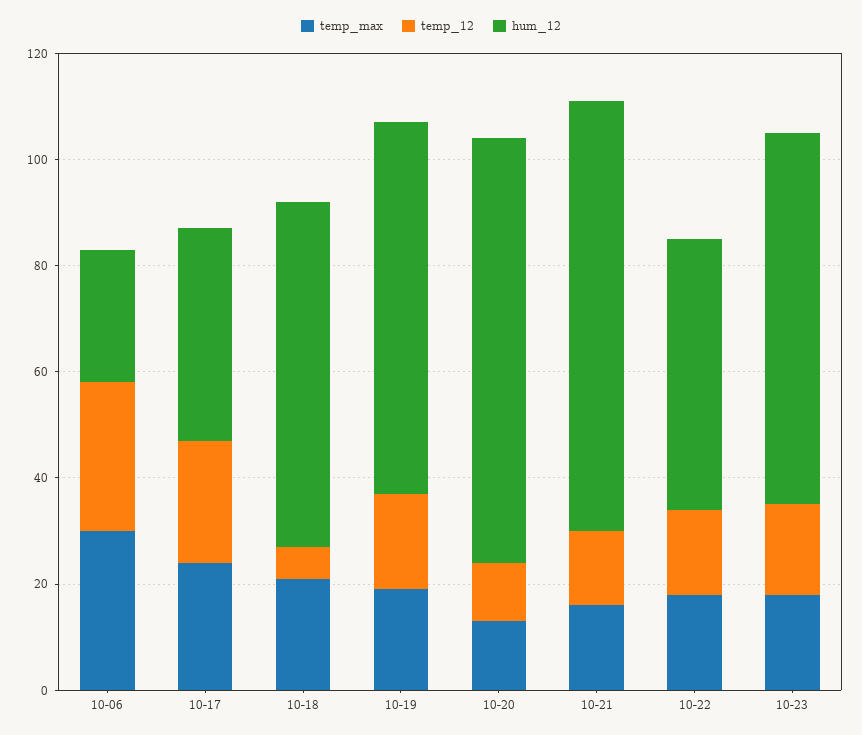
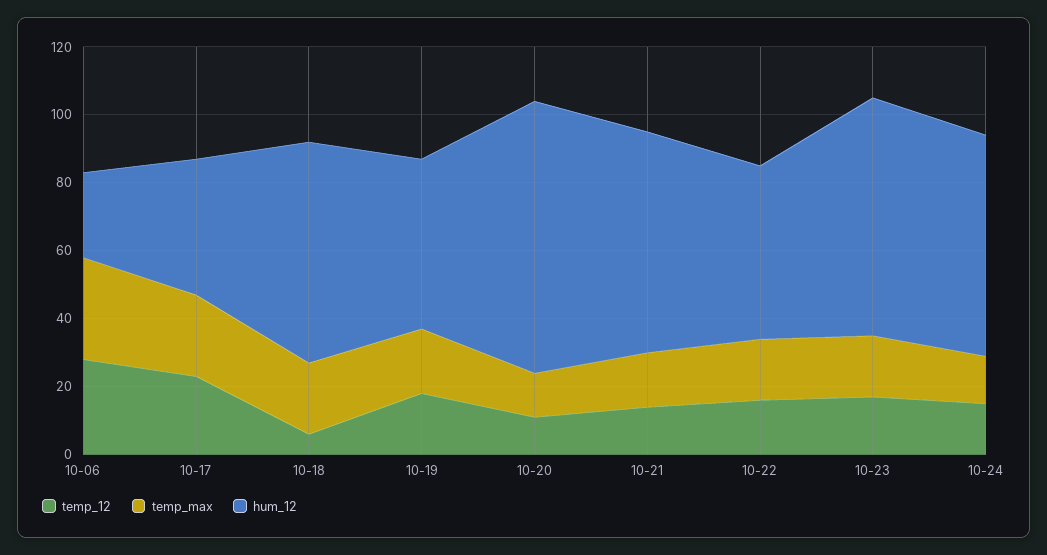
hum_12, 10-19: 70 -> 50
hum_12, 10-21: 80 -> 65
temp_12, 10-24: none -> 15
temp_max, 10-24: none -> 15
hum_12, 10-24: none -> 65

